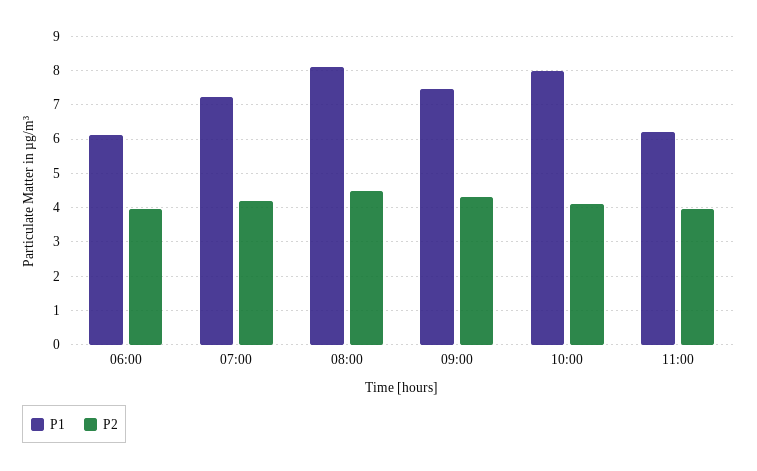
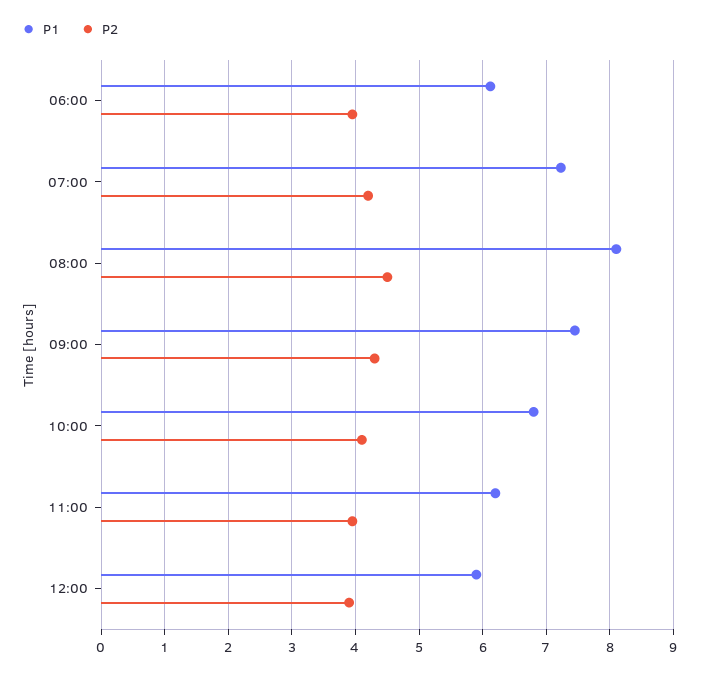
P1, 10:00: 8 -> 6.8
P1, 12:00: none -> 5.9
P2, 12:00: none -> 3.9

